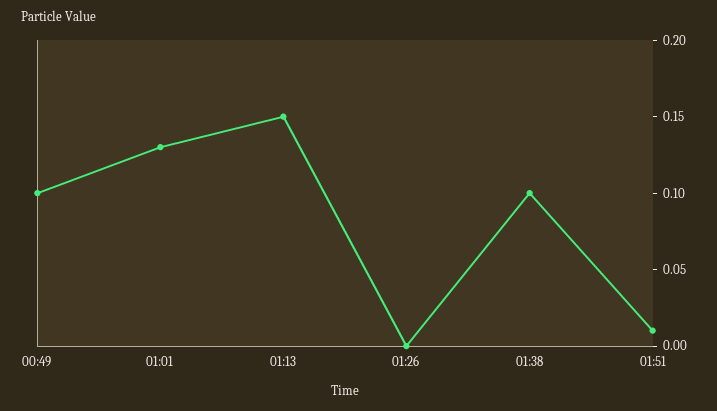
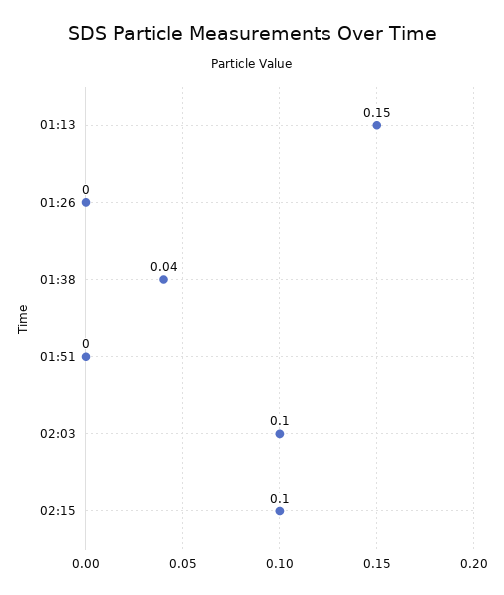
00:49: 0.1 -> none
01:01: 0.13 -> none
01:38: 0.1 -> 0.04
01:51: 0.01 -> 0
02:03: none -> 0.1
02:15: none -> 0.1

